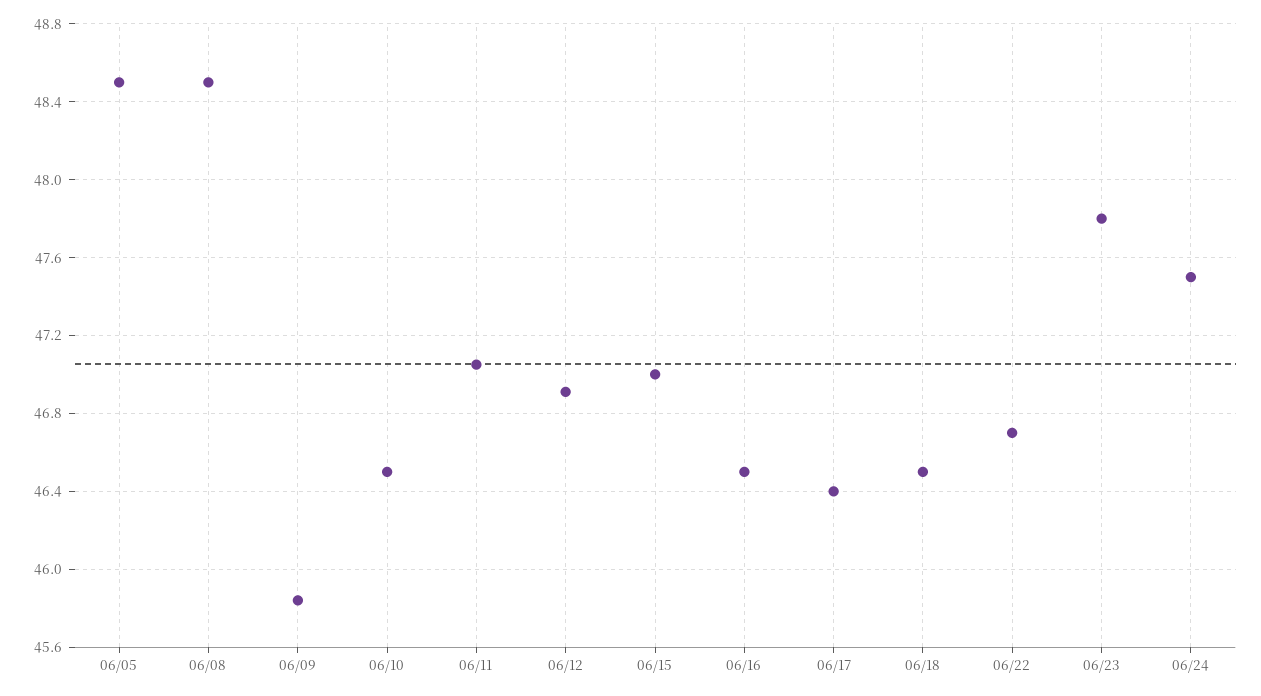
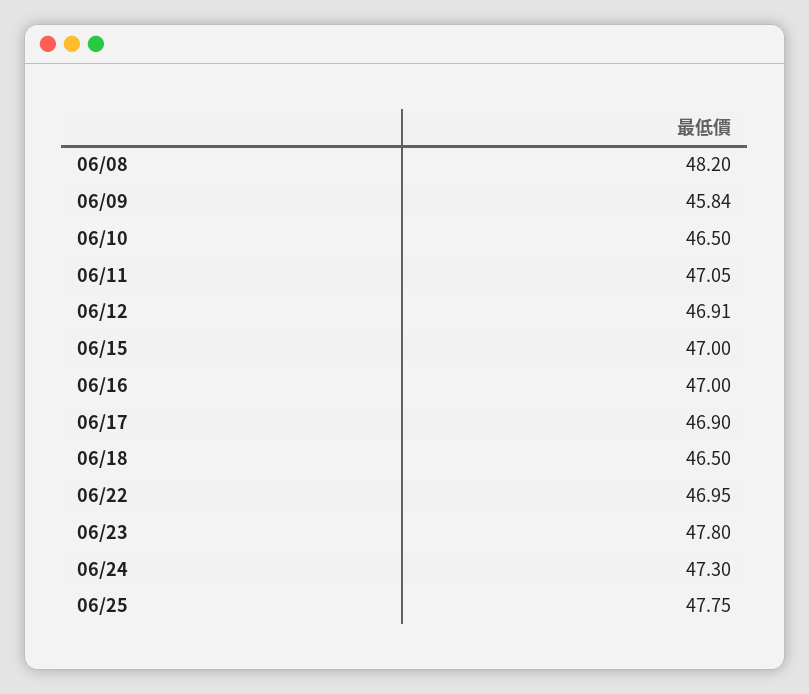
06/05: 48.5 -> none
06/08: 48.5 -> 48.2
06/16: 46.5 -> 47
06/17: 46.4 -> 46.9
06/22: 46.7 -> 46.95
06/24: 47.5 -> 47.3
06/25: none -> 47.75

